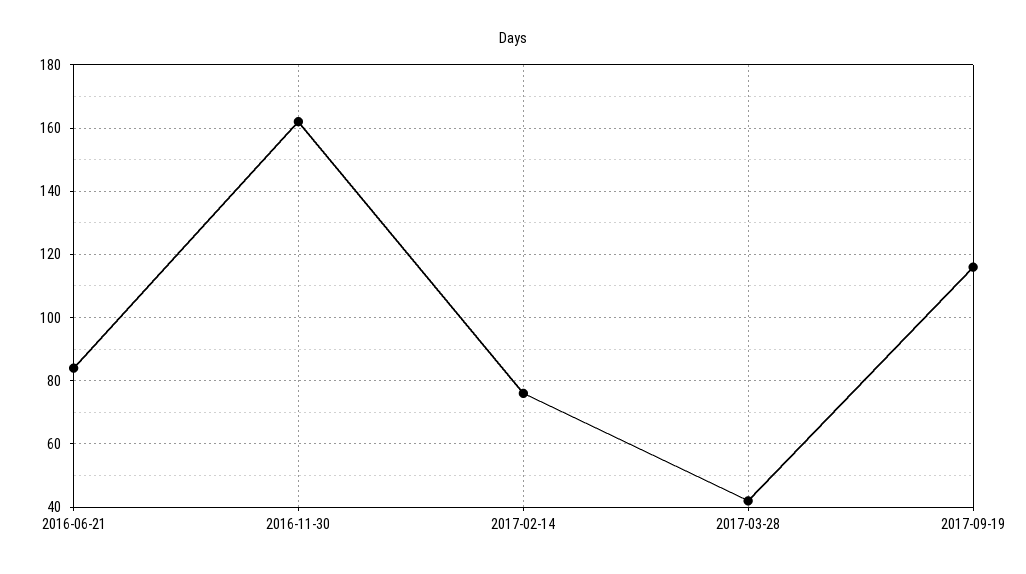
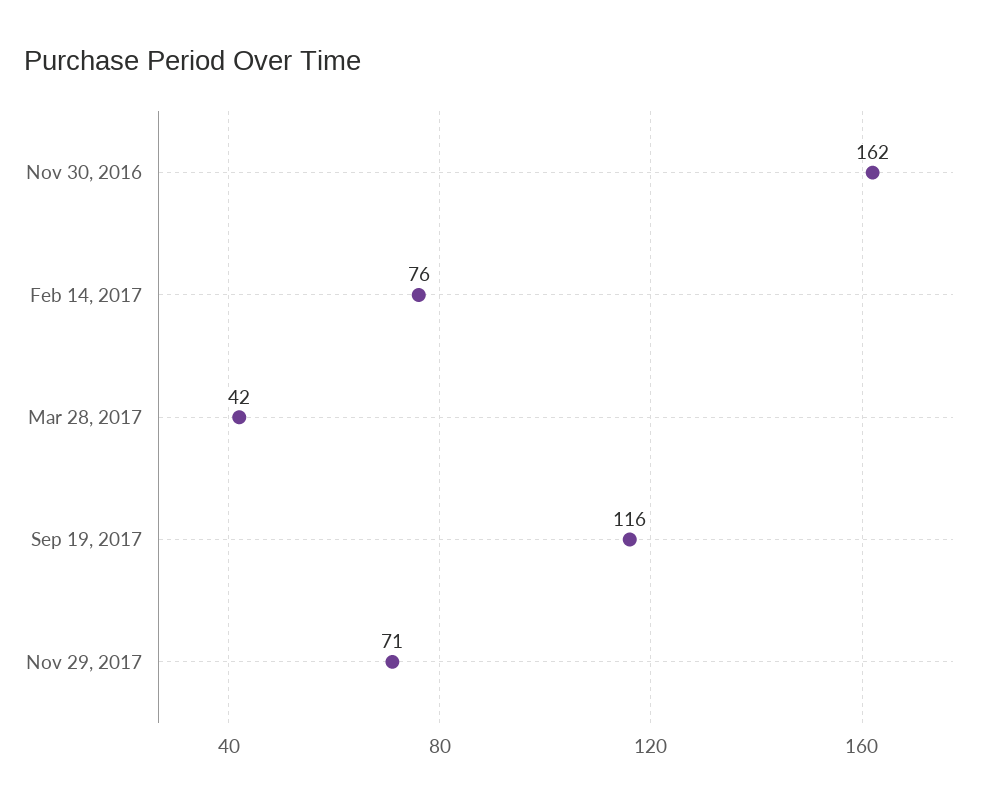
2016-06-21: 85 -> none
Nov 29, 2017: none -> 71

